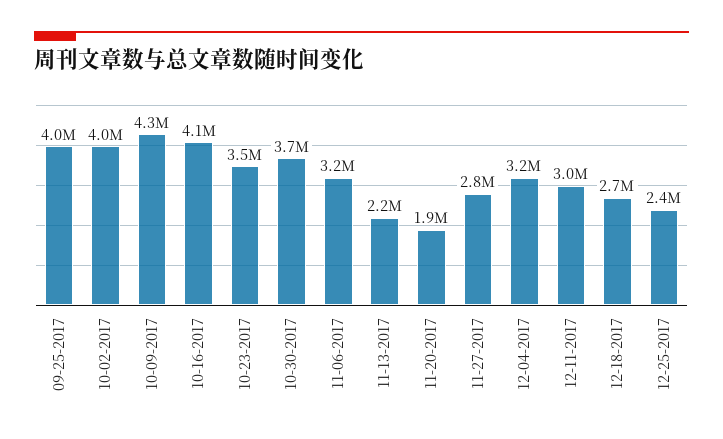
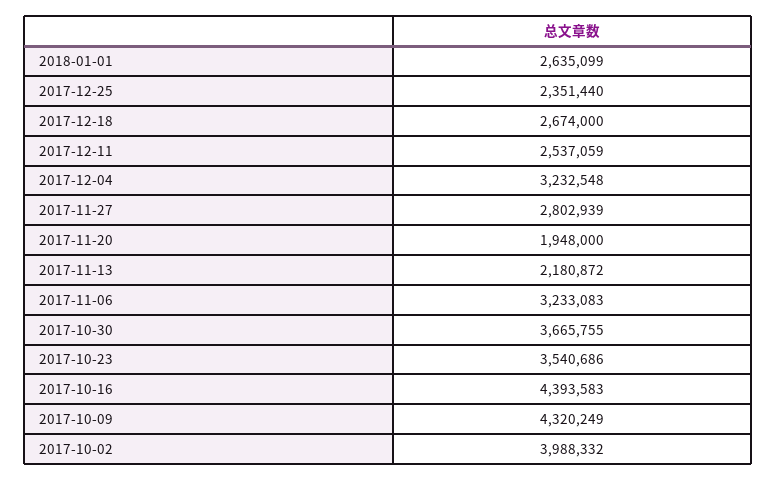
09-25-2017: 4000000 -> none
10-16-2017: 4100000 -> 4393583
12-11-2017: 3000000 -> 2537059
2018-01-01: none -> 2635099

